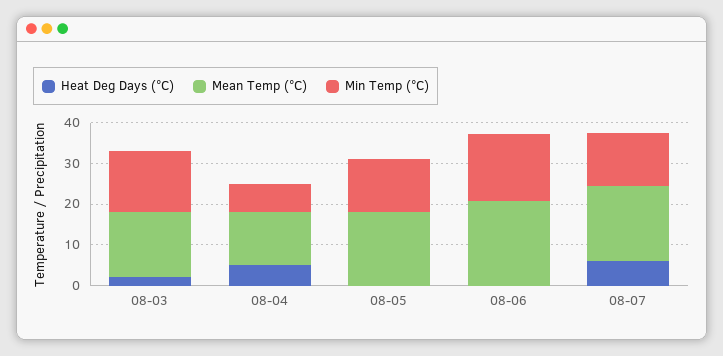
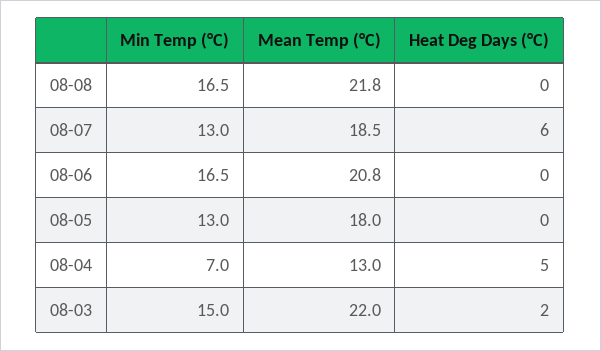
Mean Temp (°C), 08-03: 16 -> 22
Min Temp (°C), 08-08: none -> 16.5
Mean Temp (°C), 08-08: none -> 21.8
Heat Deg Days (°C), 08-08: none -> 0

